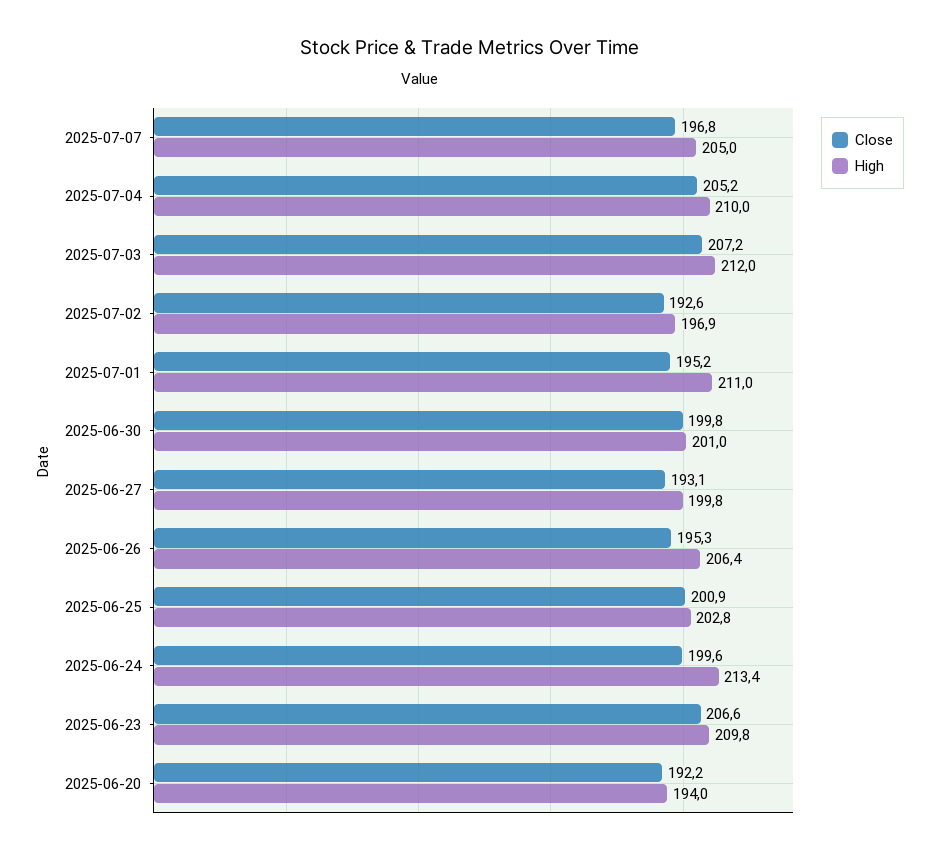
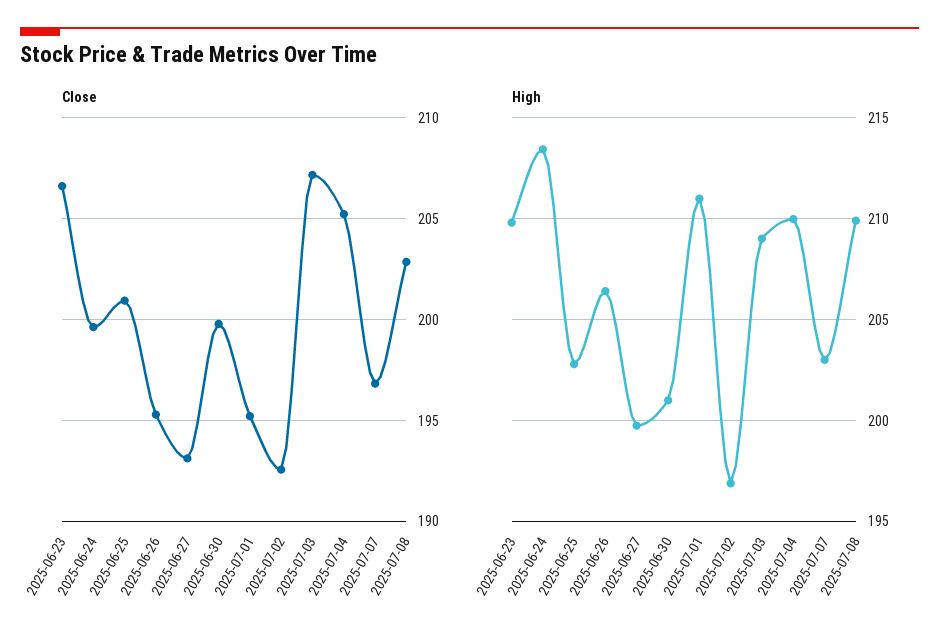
High, 2025-07-07: 205 -> 203
High, 2025-07-03: 212 -> 209
Close, 2025-06-20: 192.2 -> none
High, 2025-06-20: 194 -> none
Close, 2025-07-08: none -> 203
High, 2025-07-08: none -> 210

